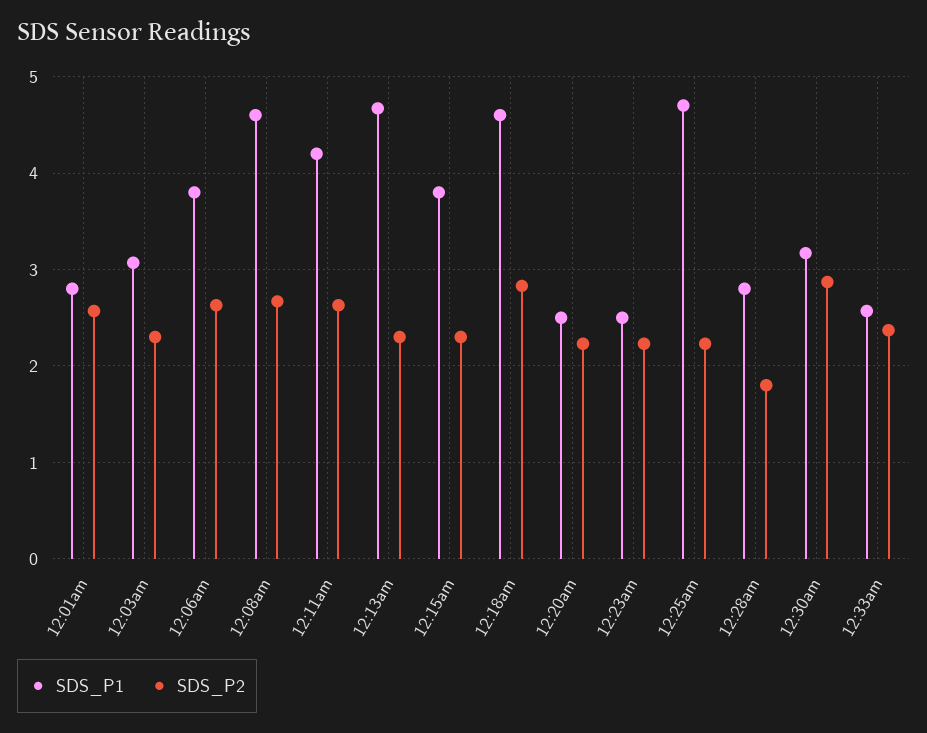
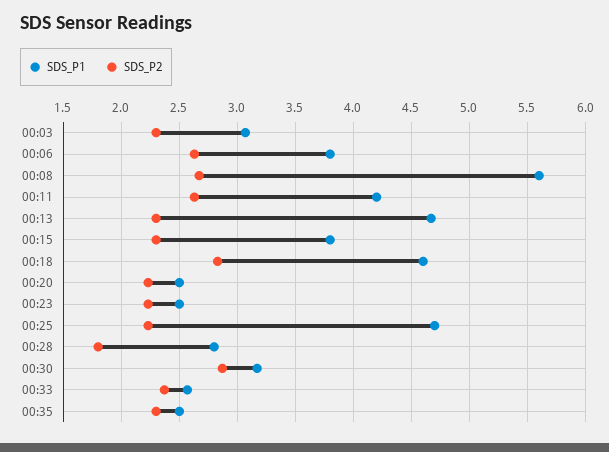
SDS_P1, 12:01am: 2.8 -> none
SDS_P2, 12:01am: 2.6 -> none
SDS_P1, 12:08am: 4.6 -> 5.6
SDS_P1, 00:35: none -> 2.5
SDS_P2, 00:35: none -> 2.3

